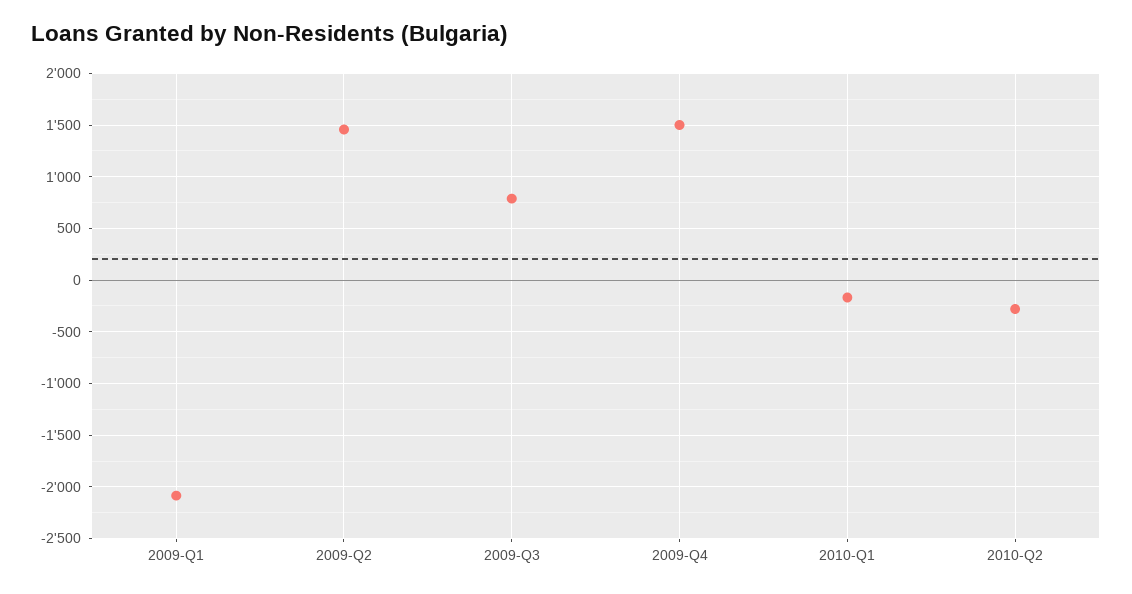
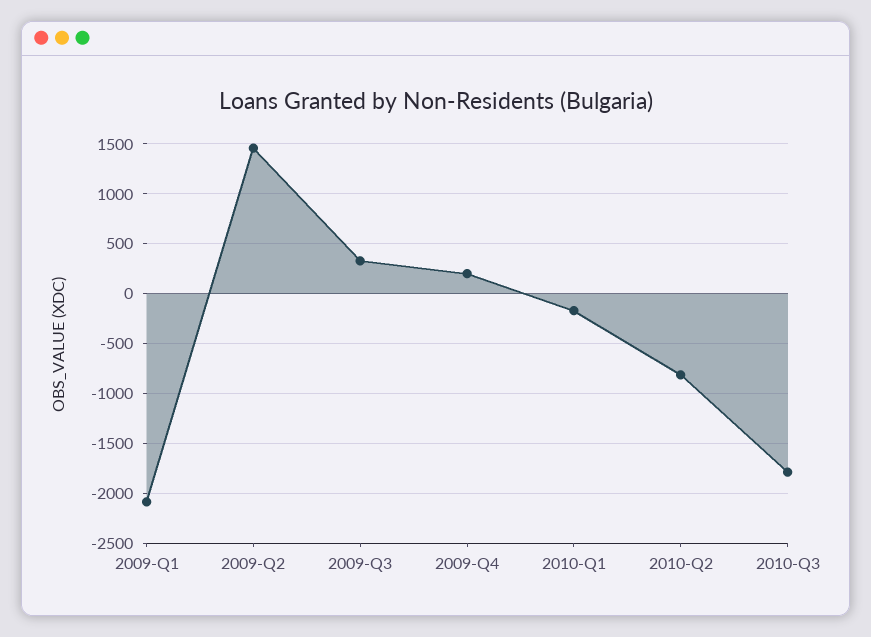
2009-Q3: 800 -> 300
2009-Q4: 1500 -> 200
2010-Q2: -300 -> -800
2010-Q3: none -> -1800

